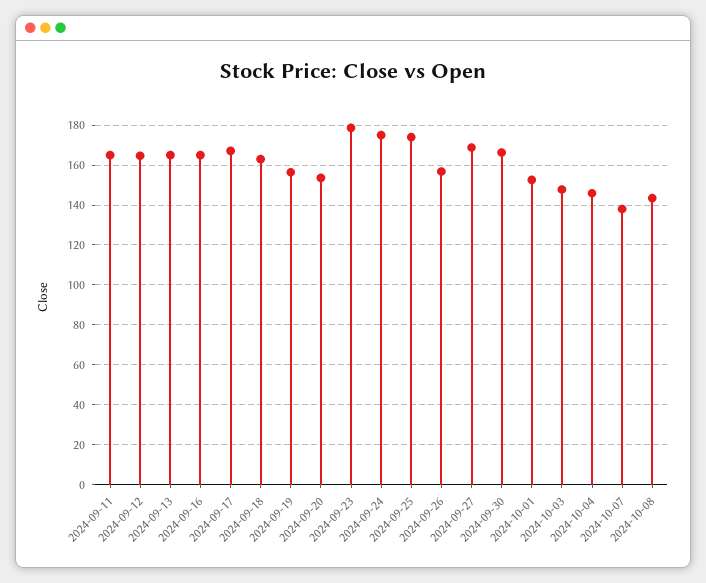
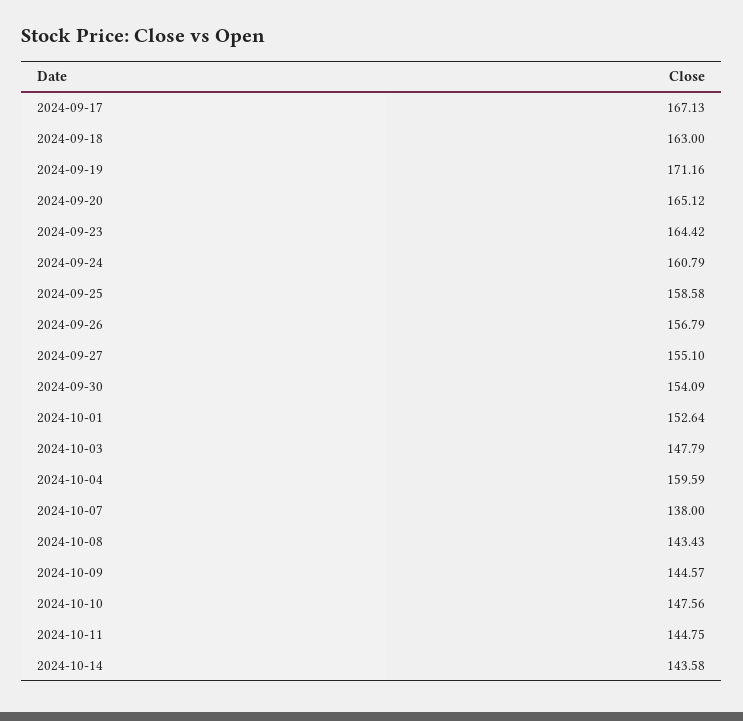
2024-09-11: 165 -> none
2024-09-12: 165 -> none
2024-09-13: 165 -> none
2024-09-16: 165 -> none
2024-09-19: 155 -> 171.16
2024-09-20: 155 -> 165.12
2024-09-23: 180 -> 164.42
2024-09-24: 175 -> 160.79
2024-09-25: 175 -> 158.58
2024-09-27: 170 -> 155.1
2024-09-30: 165 -> 154.09
2024-10-04: 145 -> 159.59
2024-10-09: none -> 144.57
2024-10-10: none -> 147.56
2024-10-11: none -> 144.75
2024-10-14: none -> 143.58

